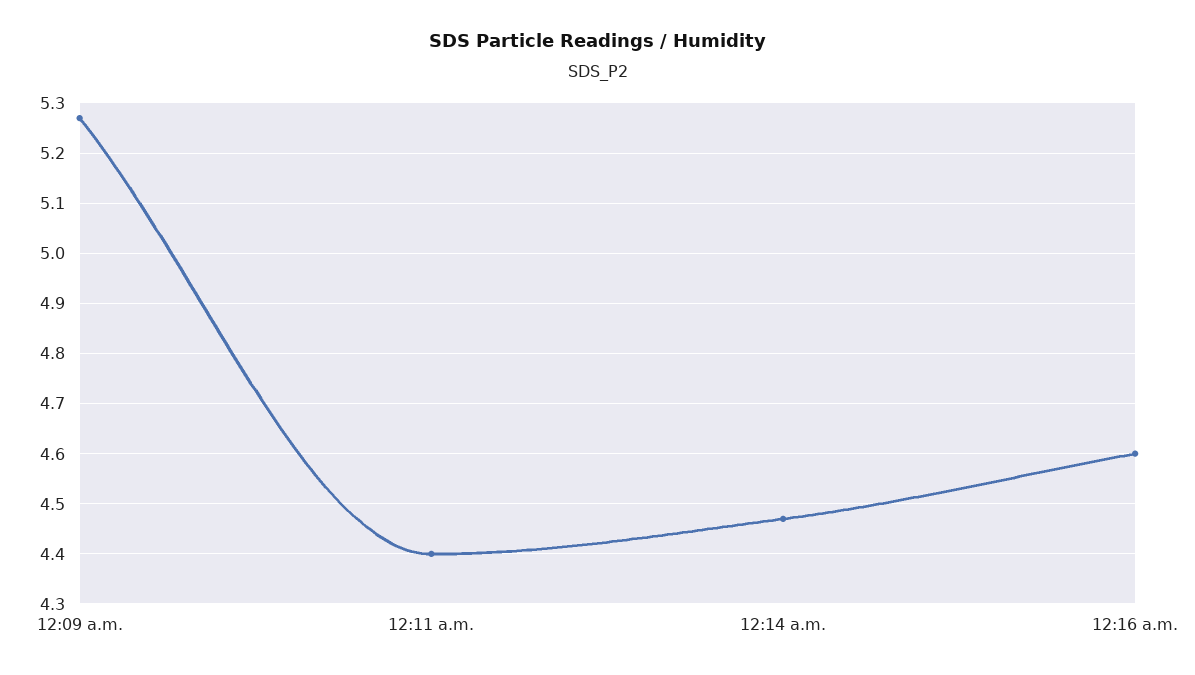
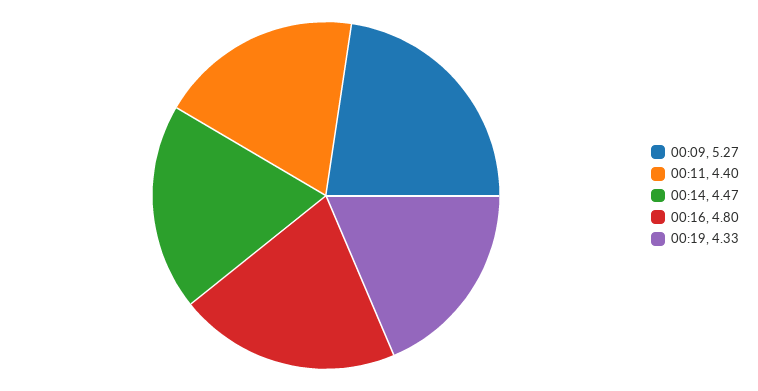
12:16 a.m.: 4.6 -> 4.8
00:19: none -> 4.33

